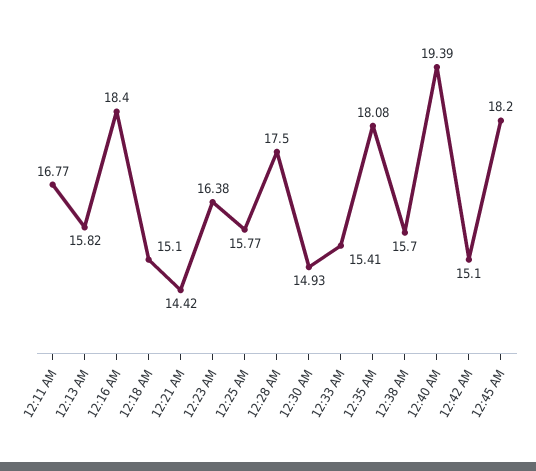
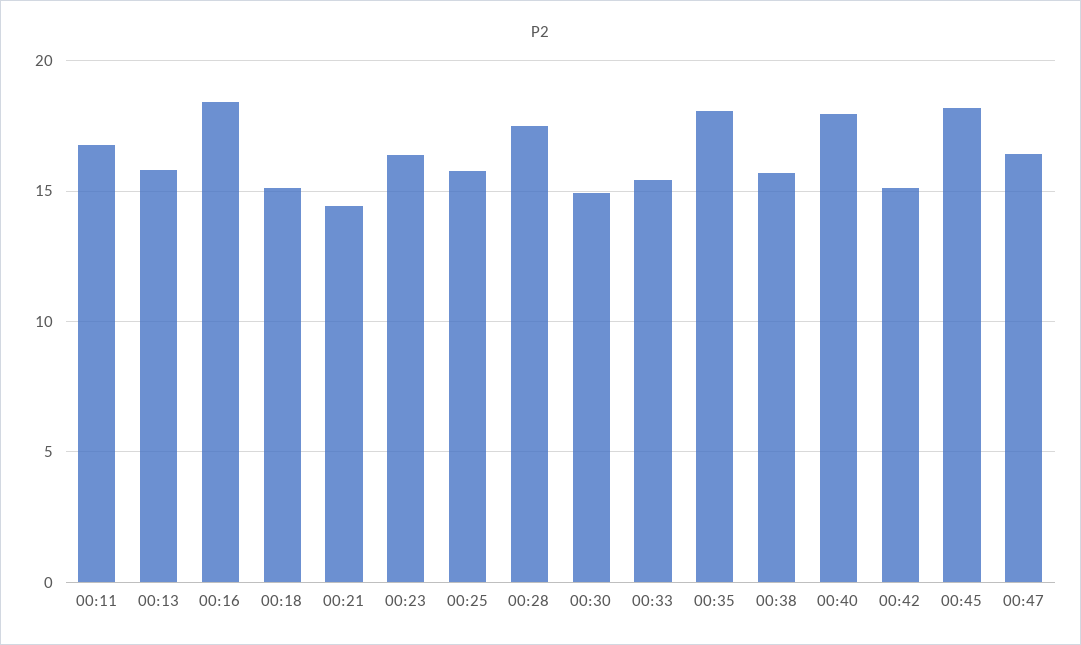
12:40 AM: 19.39 -> 18
00:47: none -> 16.5

